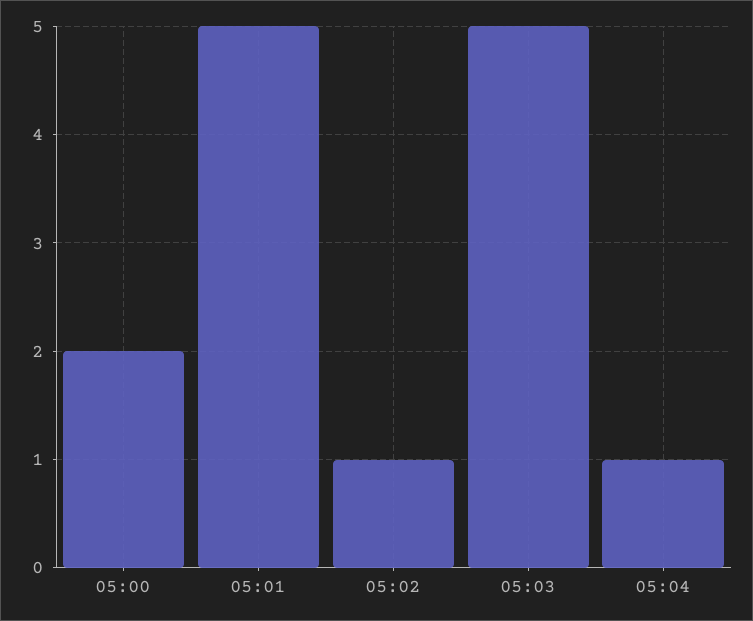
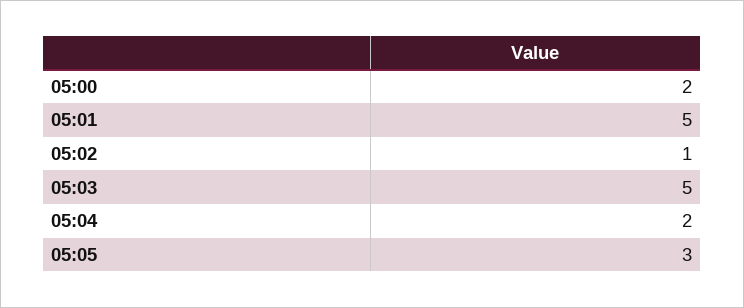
05:04: 1 -> 2
05:05: none -> 3

